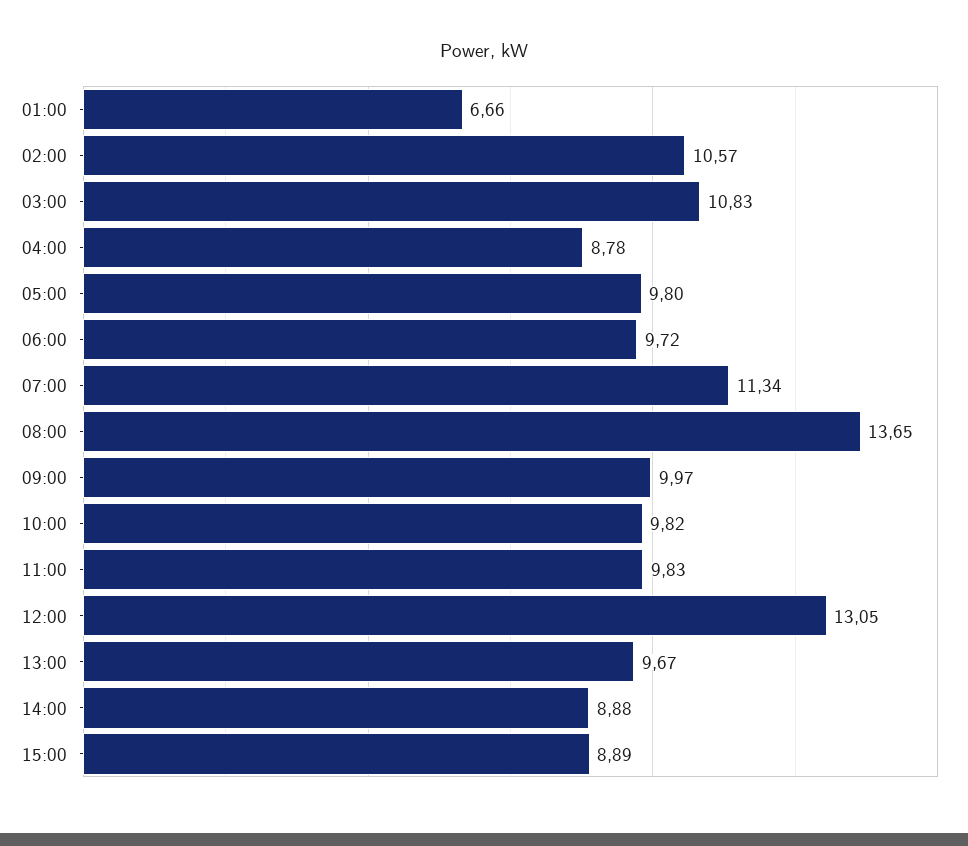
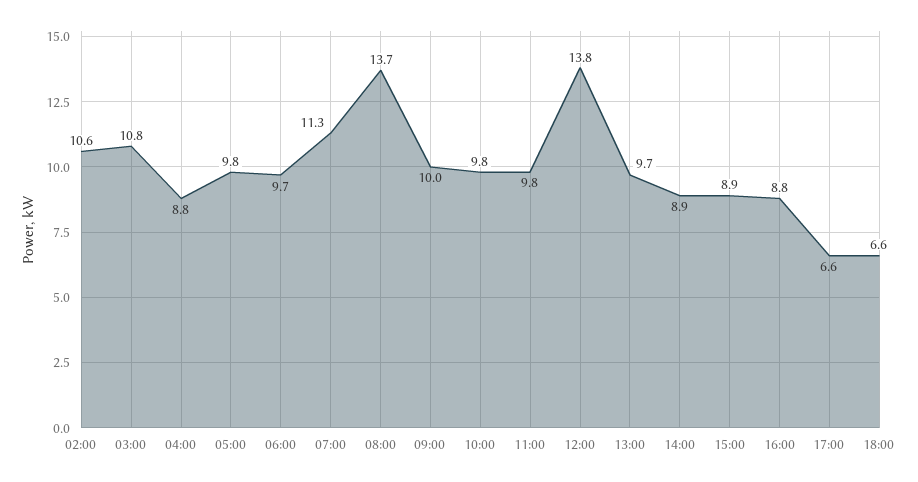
01:00: 6.66 -> none
12:00: 13.05 -> 13.8
16:00: none -> 8.8
17:00: none -> 6.6
18:00: none -> 6.6

